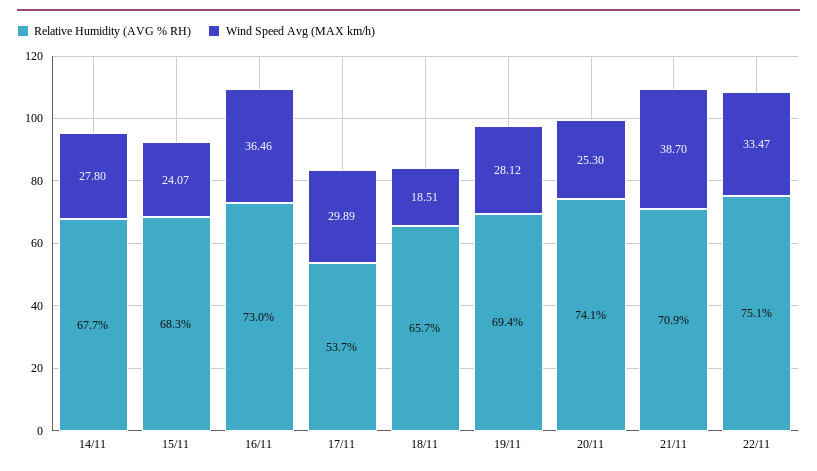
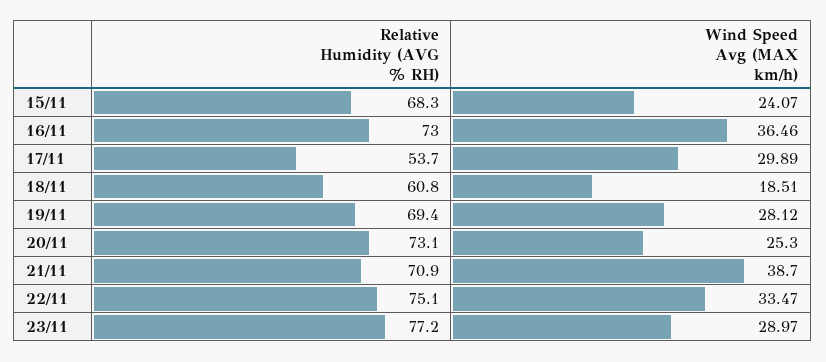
Relative Humidity (AVG % RH), 14/11: 67.7 -> none
Wind Speed Avg (MAX km/h), 14/11: 27.8 -> none
Relative Humidity (AVG % RH), 18/11: 65.7 -> 60.8
Relative Humidity (AVG % RH), 20/11: 74.1 -> 73.1
Relative Humidity (AVG % RH), 23/11: none -> 77.2
Wind Speed Avg (MAX km/h), 23/11: none -> 28.97

